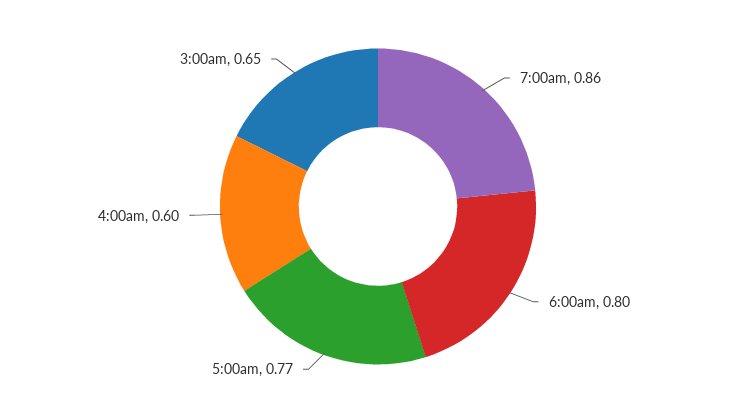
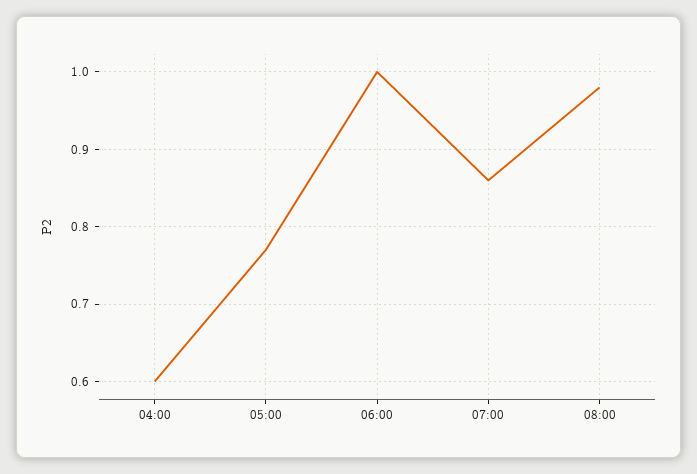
6:00am: 0.8 -> 1
3:00am: 0.65 -> none
08:00: none -> 0.98

